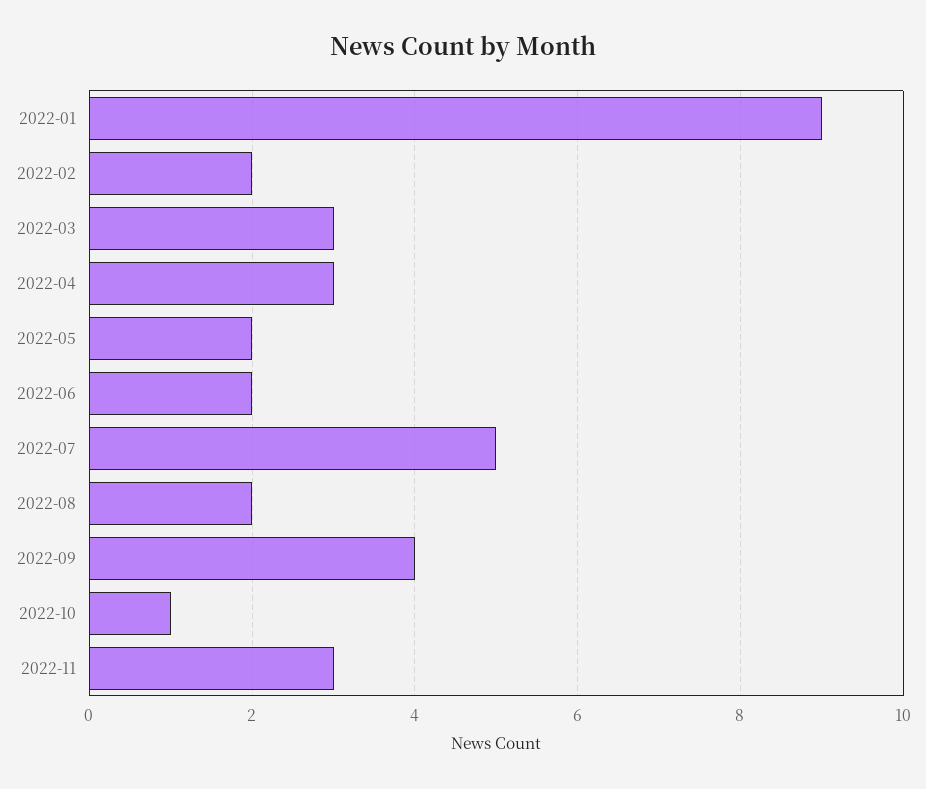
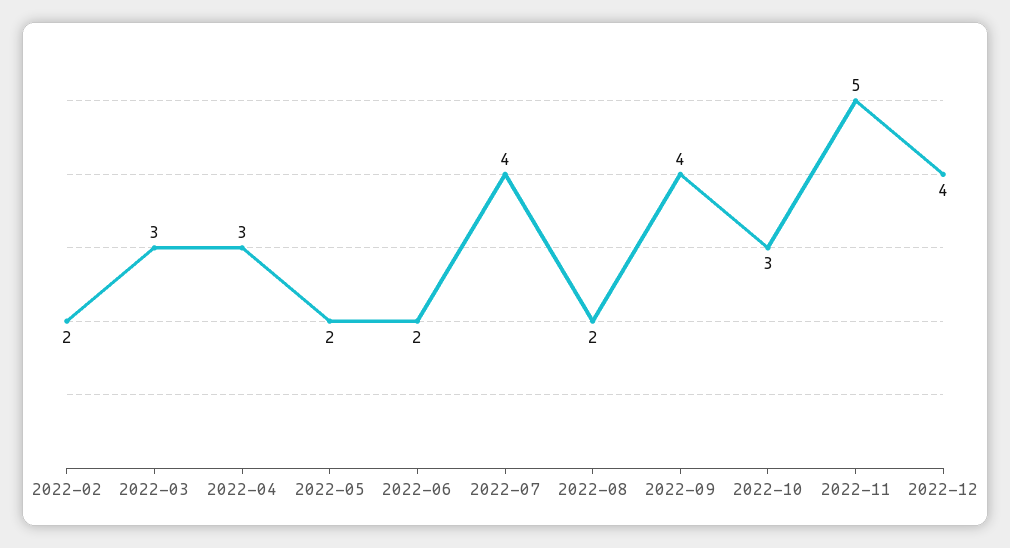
2022-01: 9 -> none
2022-07: 5 -> 4
2022-10: 1 -> 3
2022-11: 3 -> 5
2022-12: none -> 4

